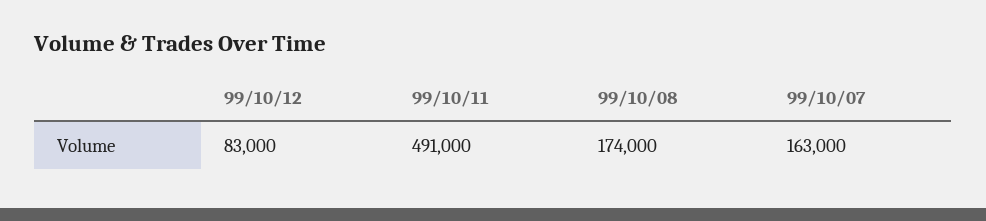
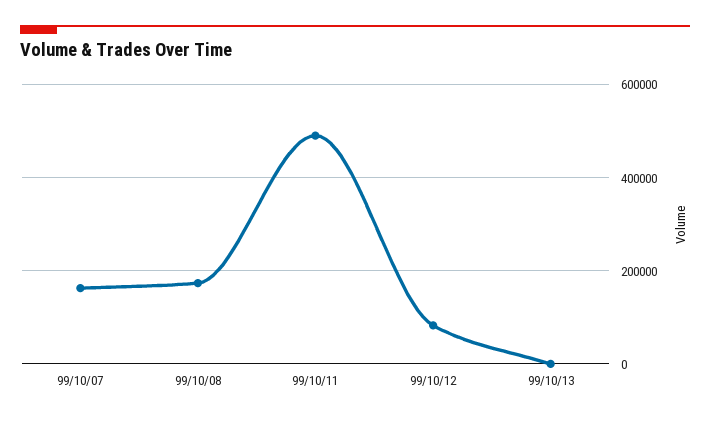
99/10/13: none -> 0

